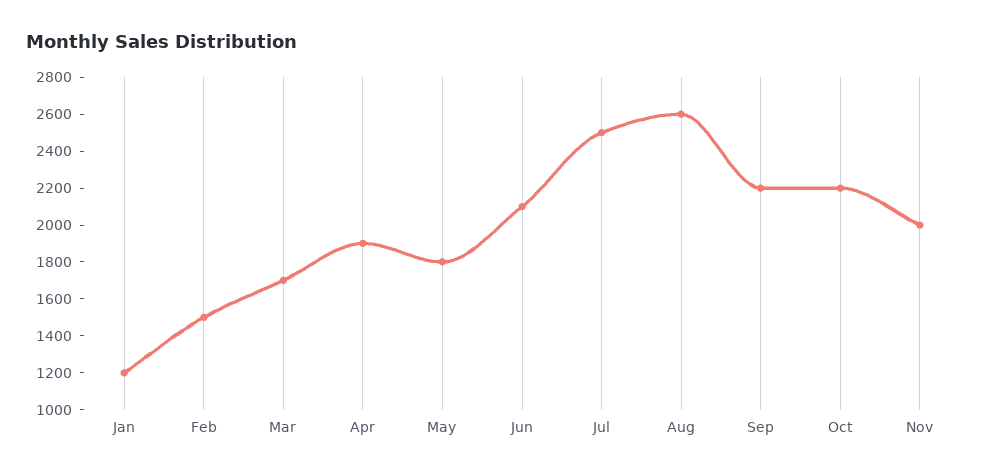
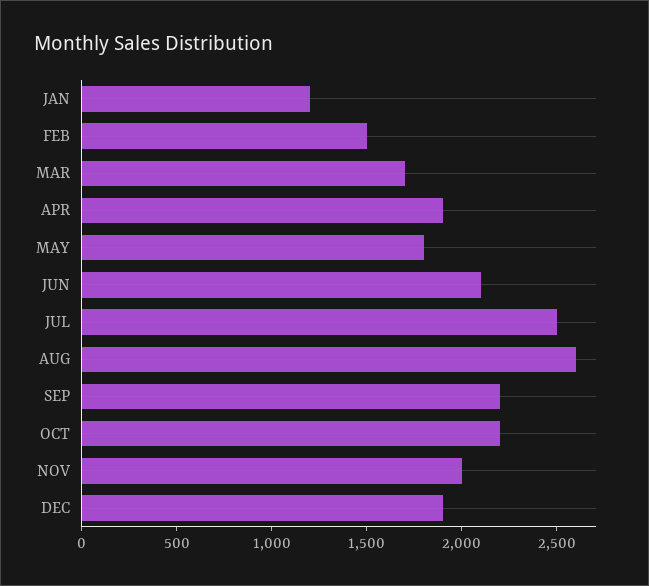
DEC: none -> 1900

